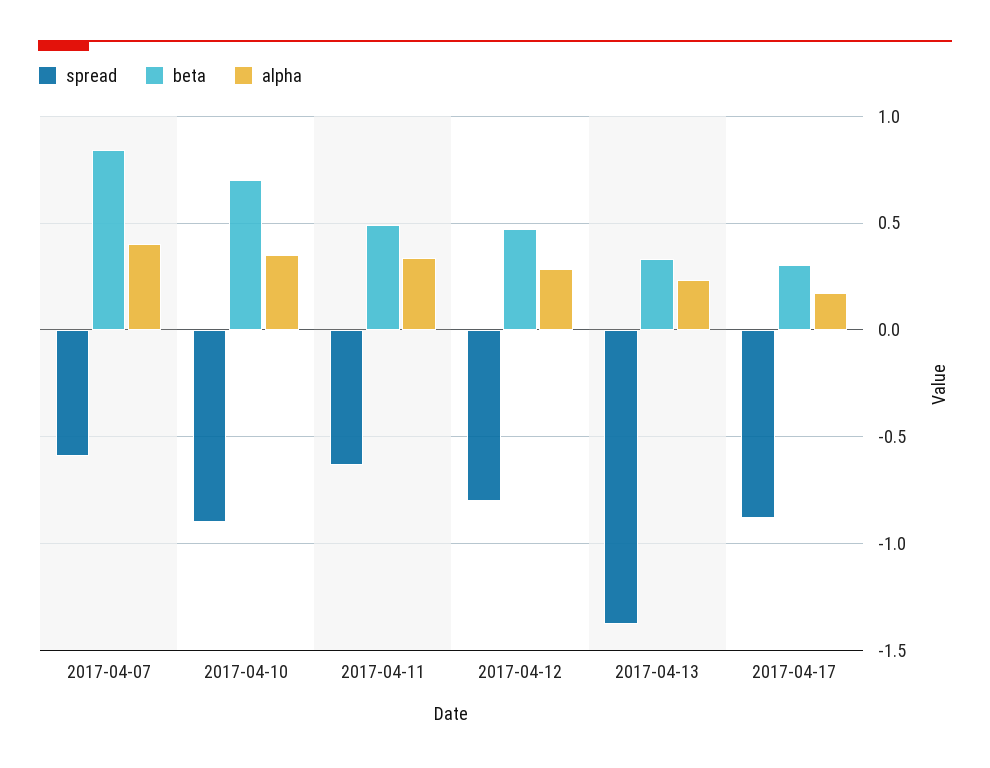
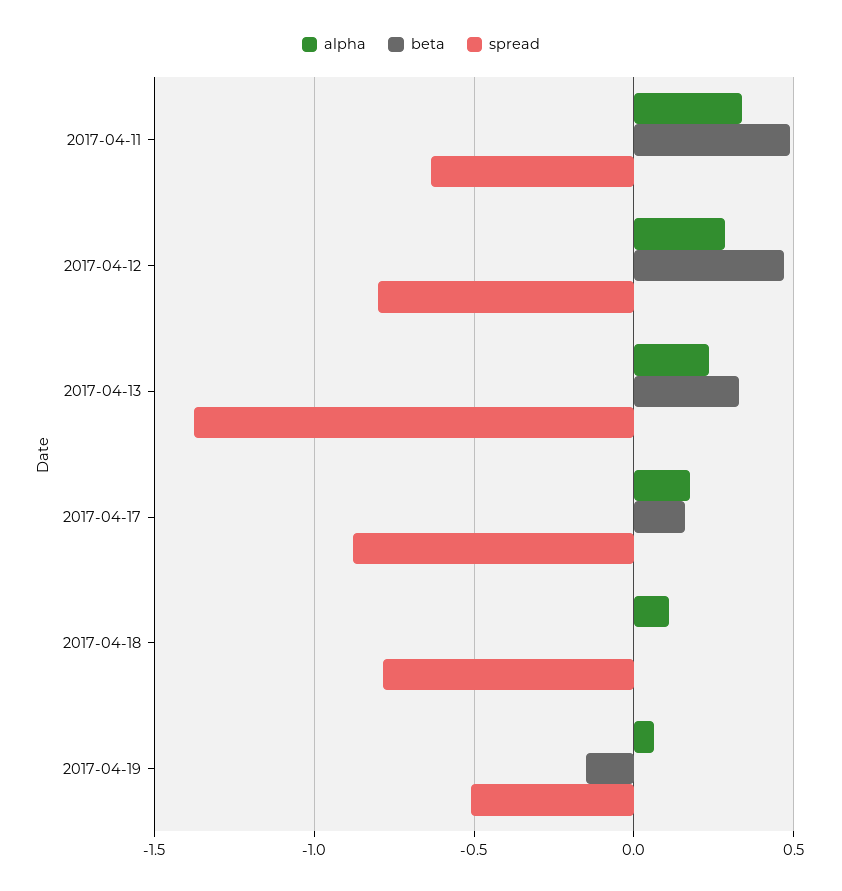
spread, 2017-04-07: -0.6 -> none
beta, 2017-04-07: 0.85 -> none
alpha, 2017-04-07: 0.4 -> none
spread, 2017-04-10: -0.9 -> none
beta, 2017-04-10: 0.7 -> none
alpha, 2017-04-10: 0.35 -> none
beta, 2017-04-17: 0.3 -> 0.15
alpha, 2017-04-18: none -> 0.1
beta, 2017-04-18: none -> 0
spread, 2017-04-18: none -> -0.8
alpha, 2017-04-19: none -> 0.05
beta, 2017-04-19: none -> -0.15
spread, 2017-04-19: none -> -0.5

